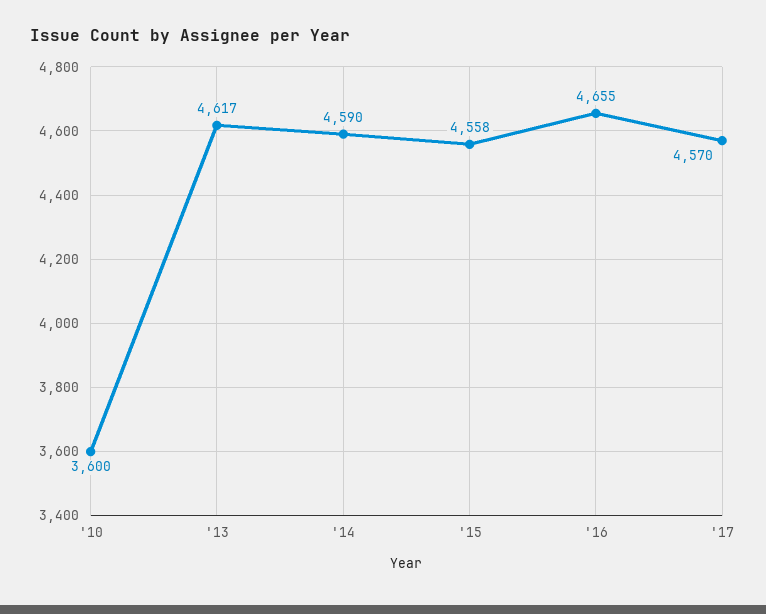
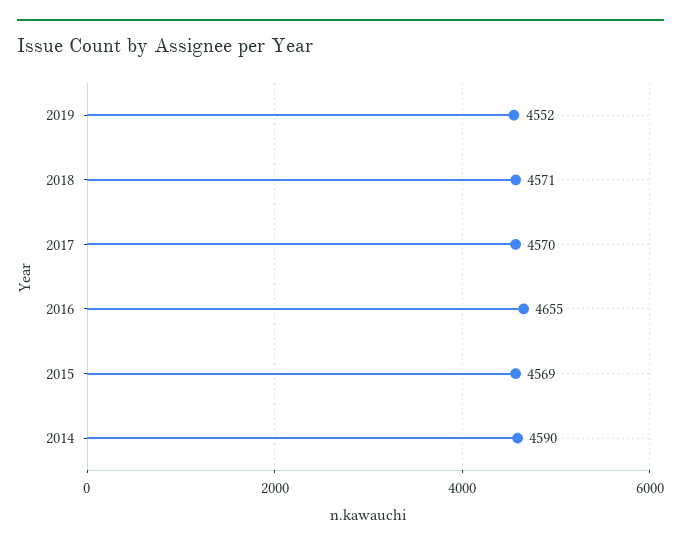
'10: 3600 -> none
'13: 4617 -> none
'15: 4558 -> 4569
2019: none -> 4552
2018: none -> 4571

